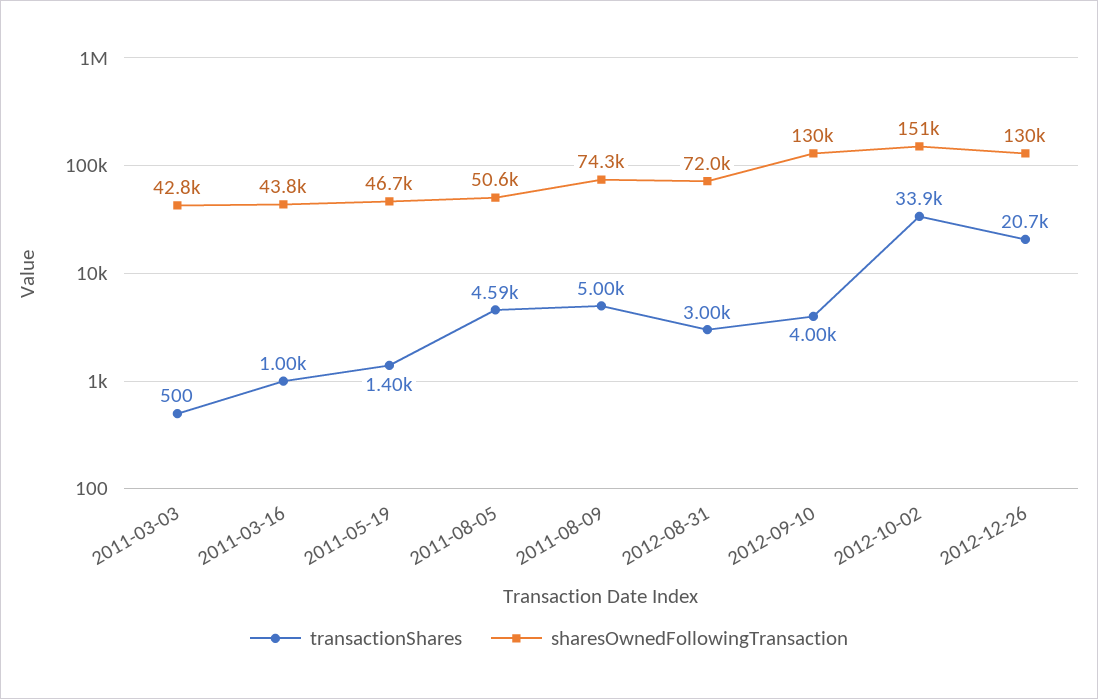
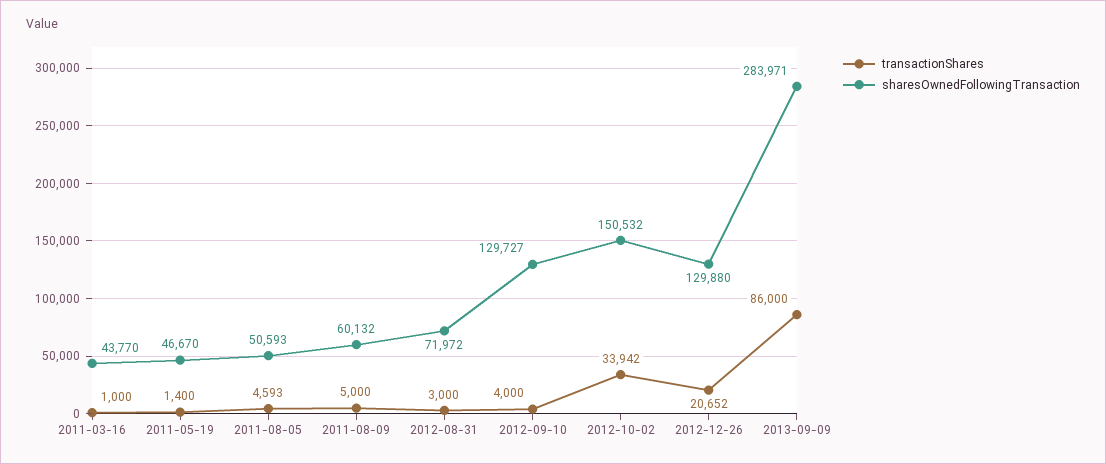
transactionShares, 2011-03-03: 500 -> none
sharesOwnedFollowingTransaction, 2011-03-03: 42800 -> none
sharesOwnedFollowingTransaction, 2011-08-09: 74300 -> 60132
transactionShares, 2013-09-09: none -> 86000
sharesOwnedFollowingTransaction, 2013-09-09: none -> 283971

